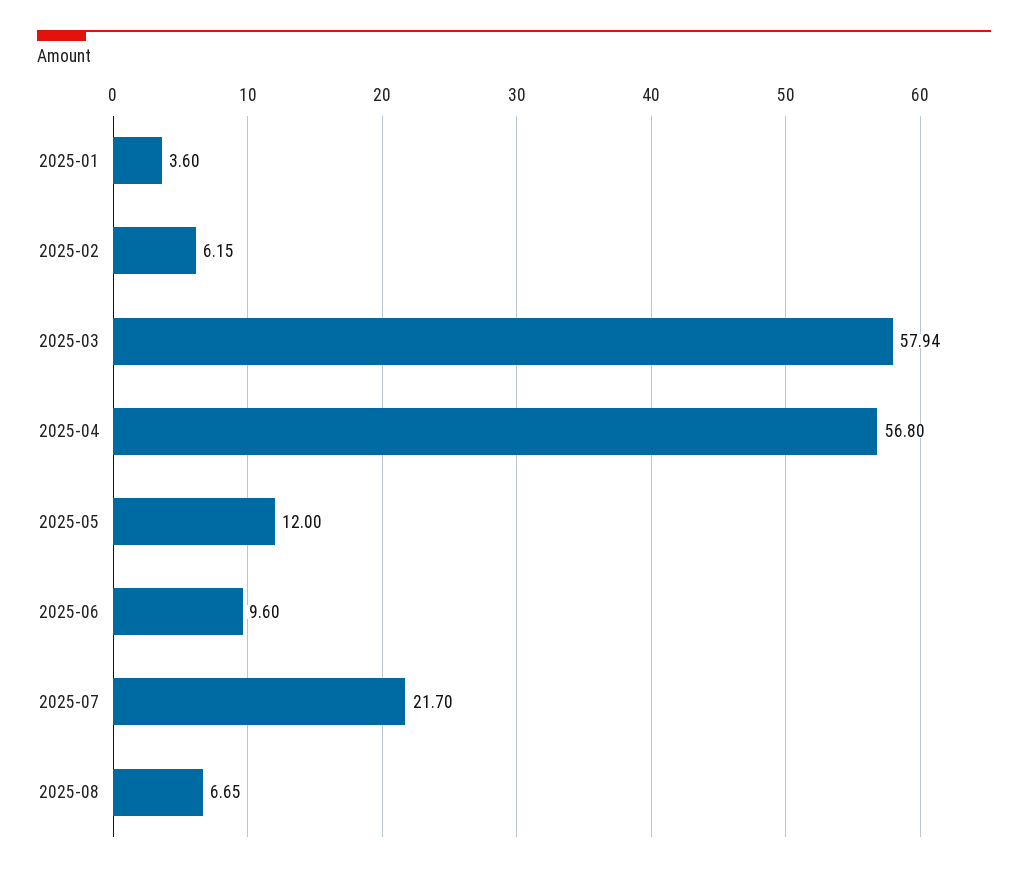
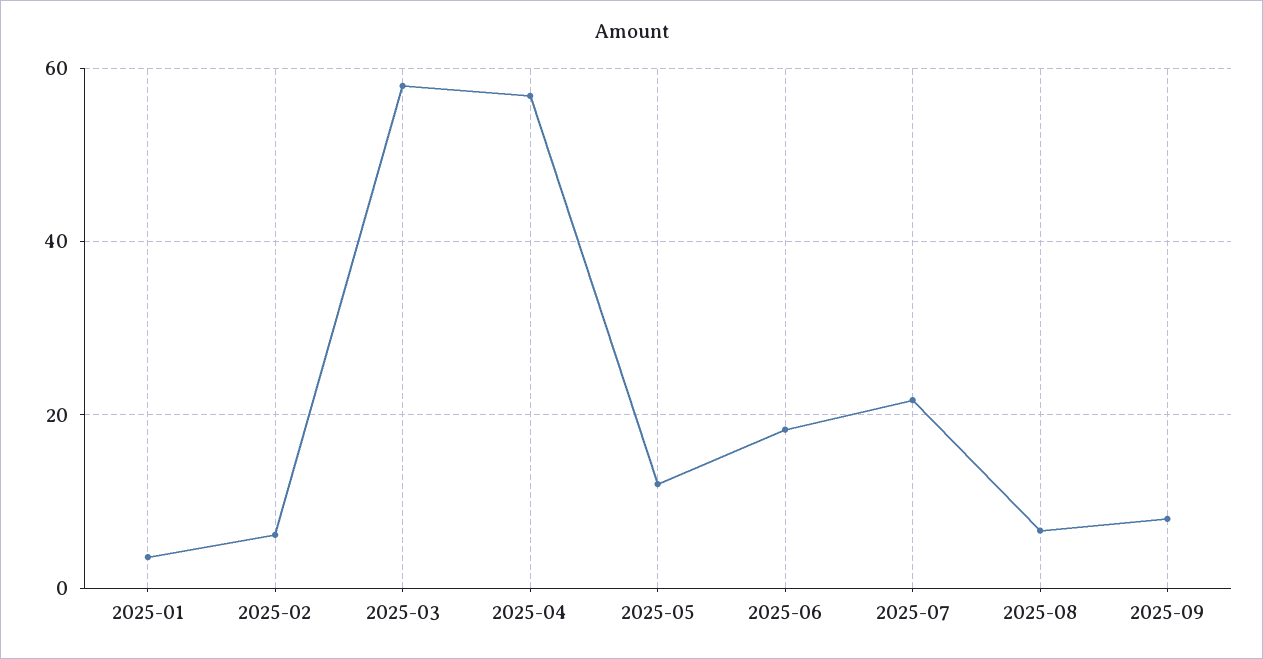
2025-06: 9.6 -> 18
2025-09: none -> 8

